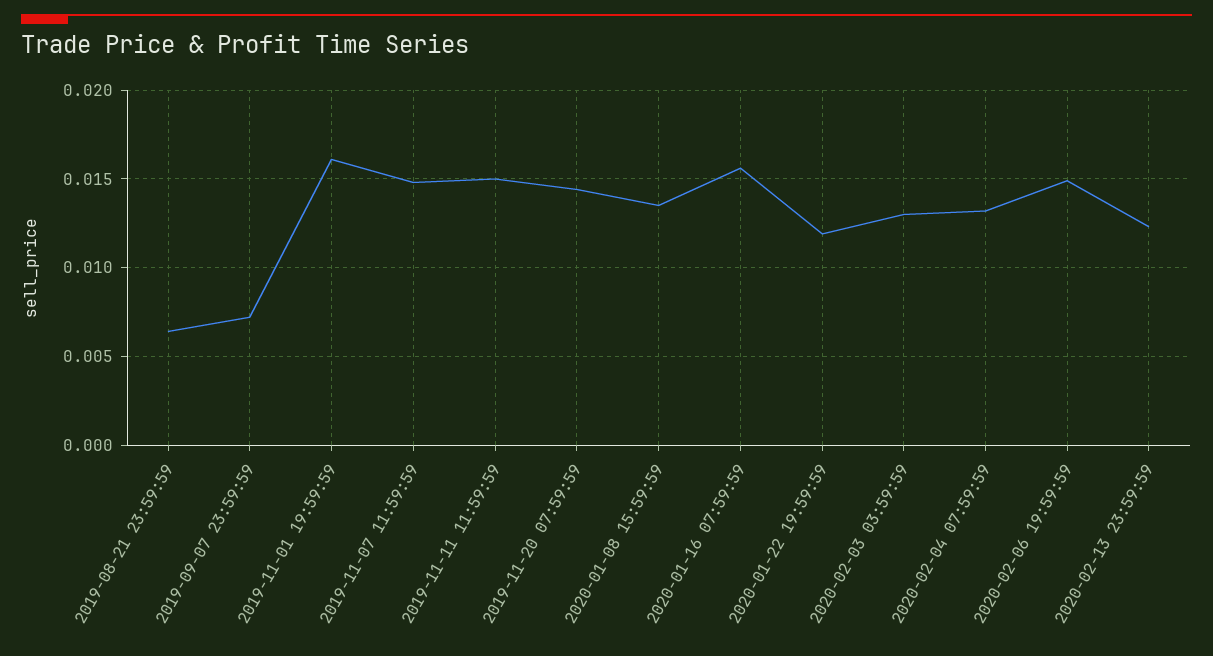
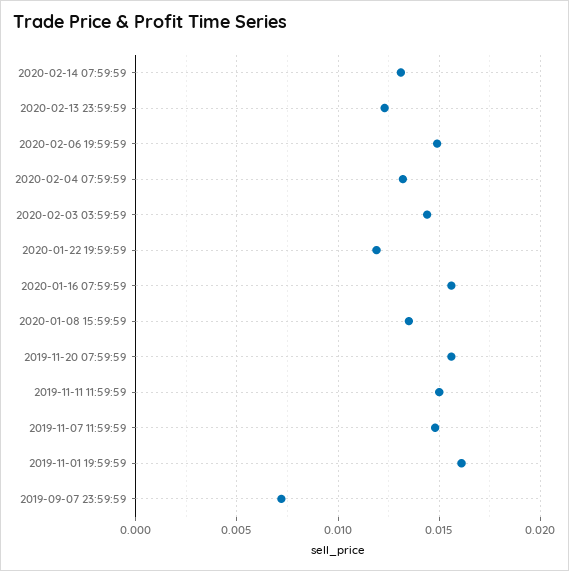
2019-08-21 23:59:59: 0.0065 -> none
2019-11-20 07:59:59: 0.0145 -> 0.0155
2020-02-03 03:59:59: 0.013 -> 0.0145
2020-02-14 07:59:59: none -> 0.013

